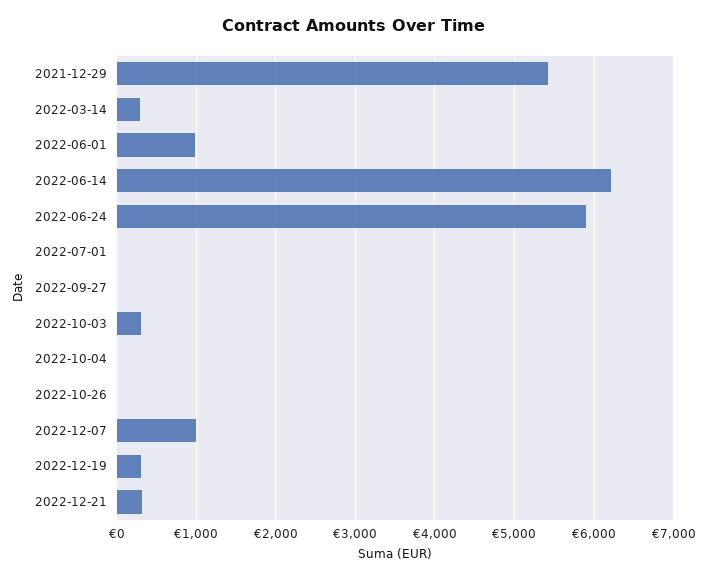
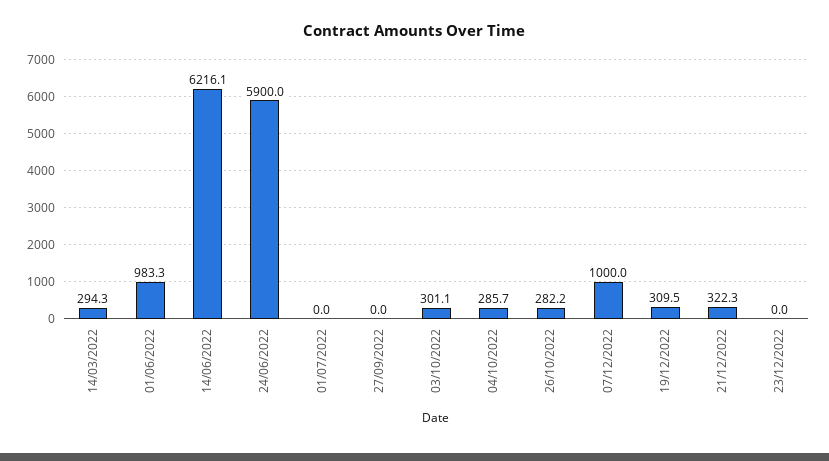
2021-12-29: 5400 -> none
2022-10-04: 0 -> 285.7
2022-10-26: 0 -> 282.2
23/12/2022: none -> 0

